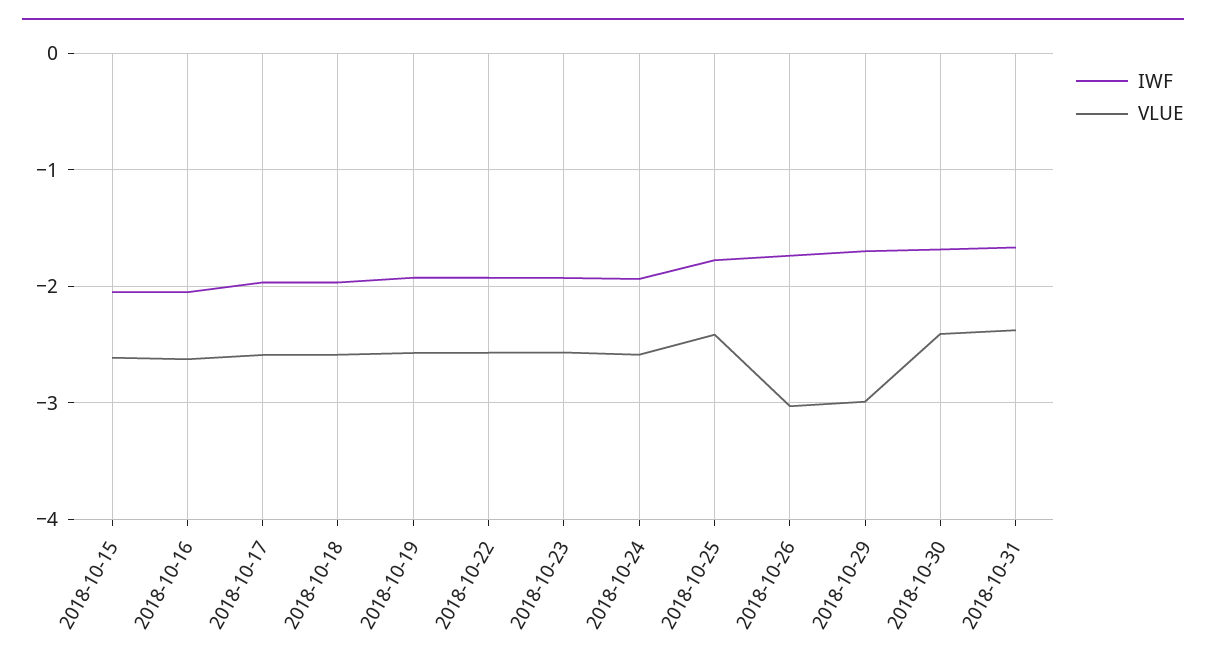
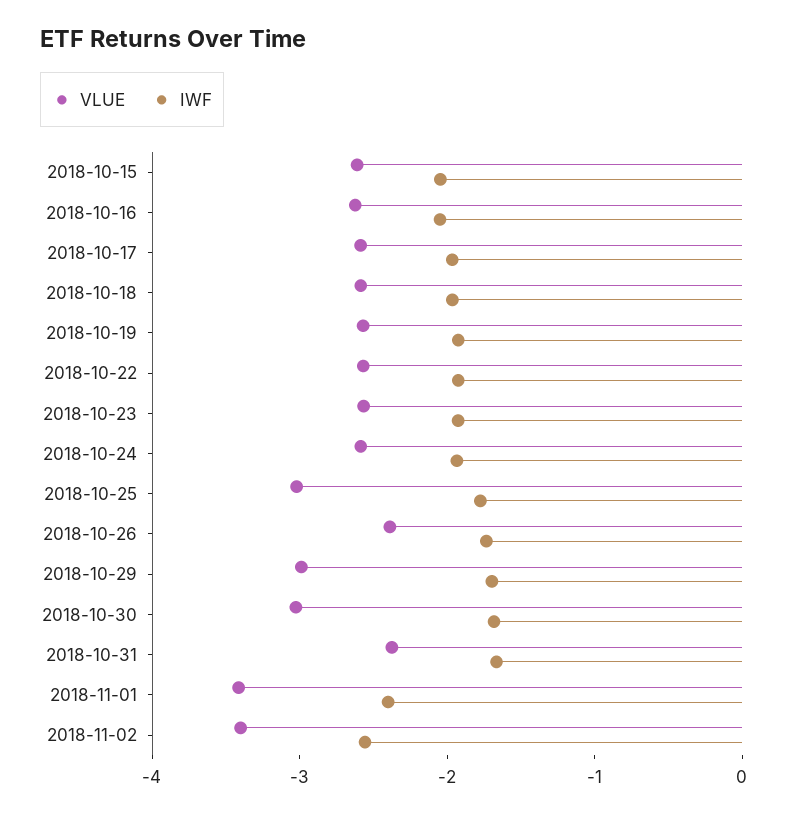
VLUE, 2018-10-25: -2.4 -> -3
VLUE, 2018-10-26: -3 -> -2.4
VLUE, 2018-10-30: -2.4 -> -3
VLUE, 2018-11-01: none -> -3.4
IWF, 2018-11-01: none -> -2.4
VLUE, 2018-11-02: none -> -3.4
IWF, 2018-11-02: none -> -2.6

